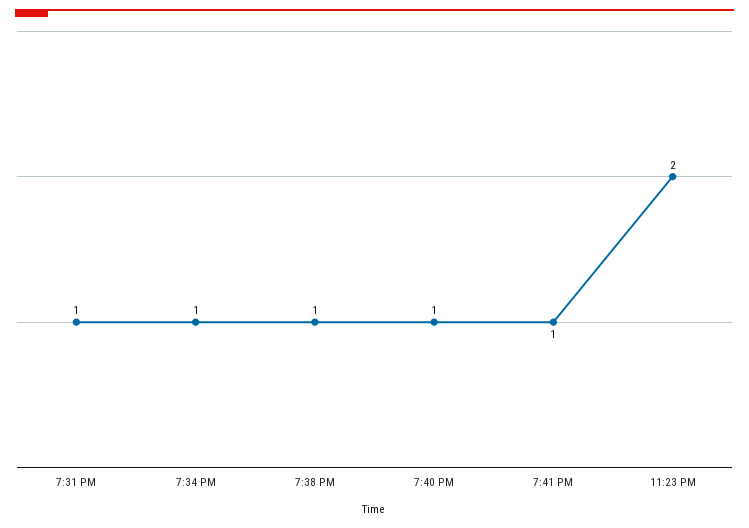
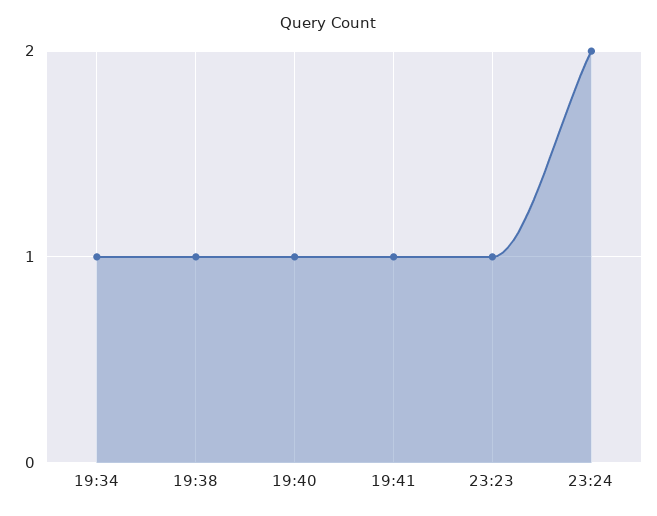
7:31 PM: 1 -> none
11:23 PM: 2 -> 1
23:24: none -> 2

